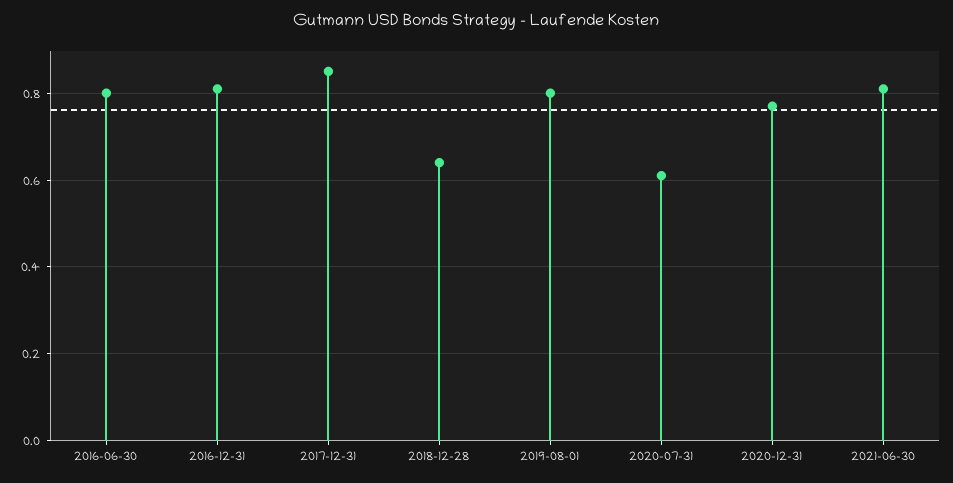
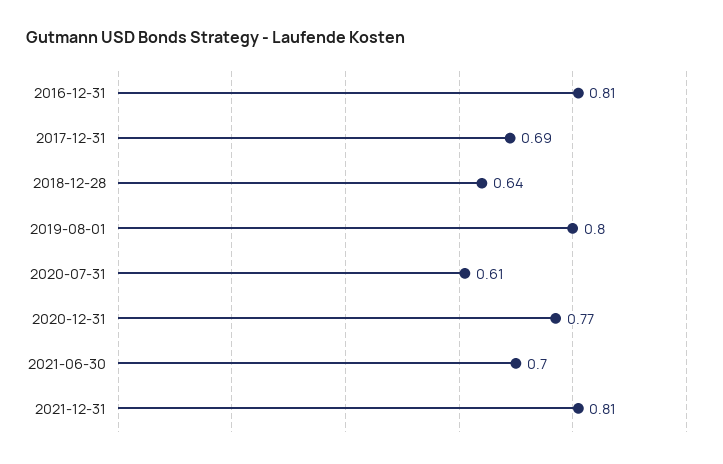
2016-06-30: 0.8 -> none
2017-12-31: 0.85 -> 0.69
2021-06-30: 0.8 -> 0.7
2021-12-31: none -> 0.81

